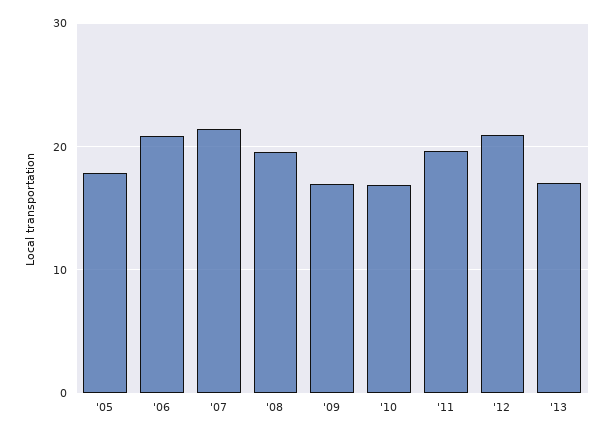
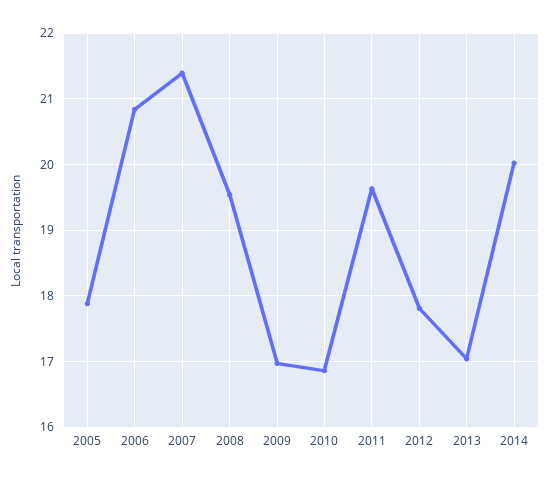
'12: 21 -> 17.8
2014: none -> 20

